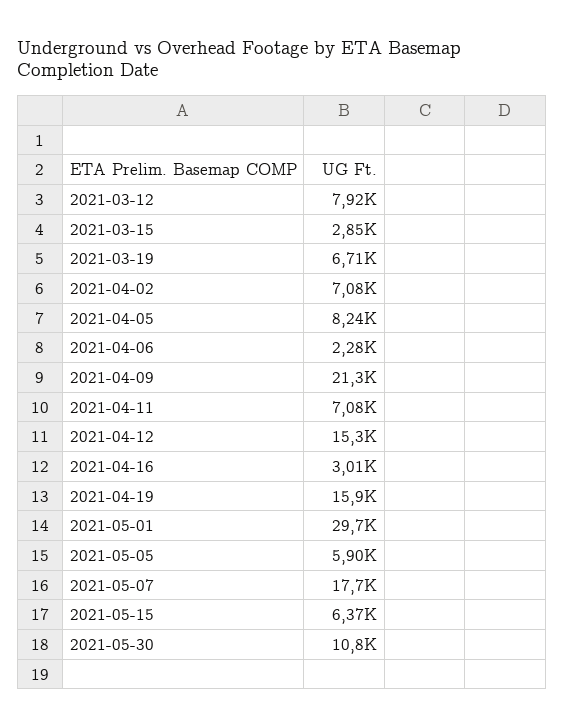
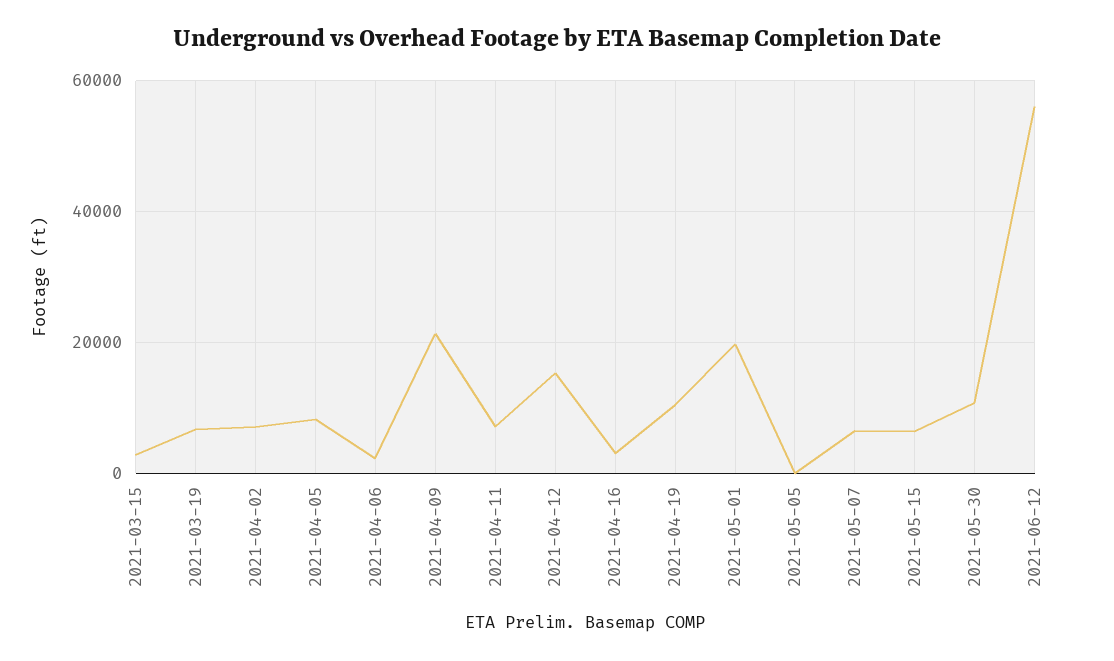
2021-03-12: 7920 -> none
2021-04-19: 15900 -> 10000
2021-05-01: 29700 -> 20000
2021-05-05: 5900 -> 0
2021-05-07: 17700 -> 6000
2021-06-12: none -> 56000

